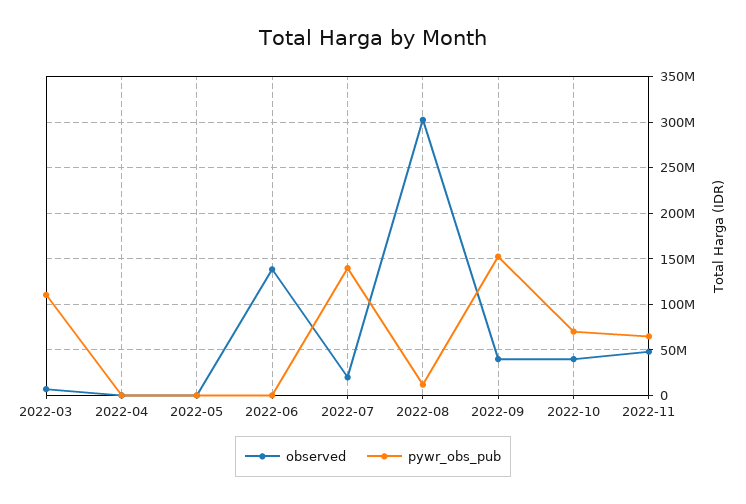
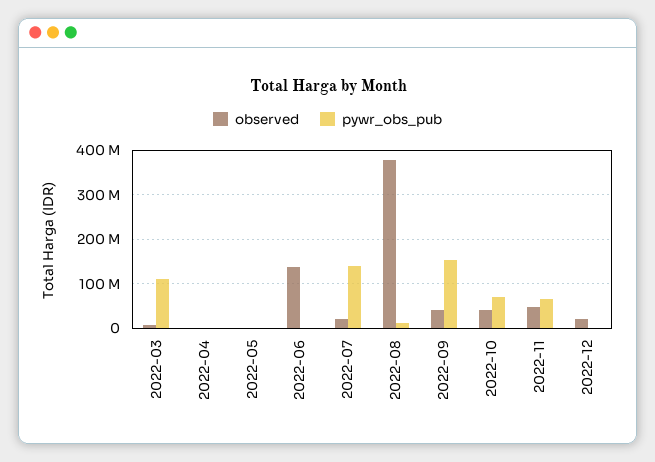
observed, 2022-08: 300000000 -> 380000000
observed, 2022-12: none -> 20000000
pywr_obs_pub, 2022-12: none -> 0

